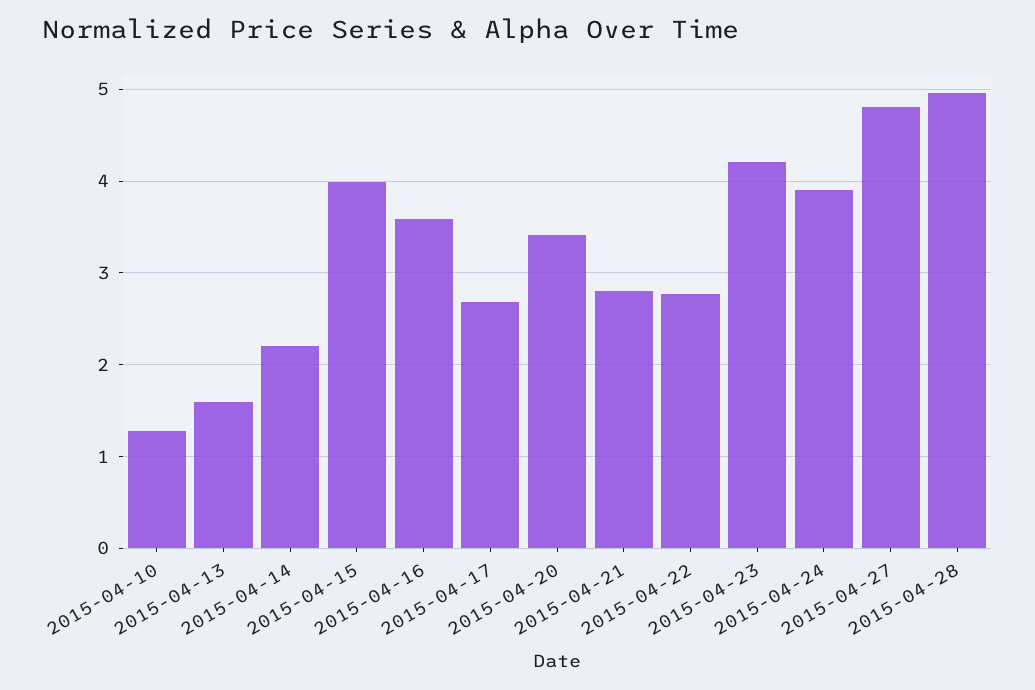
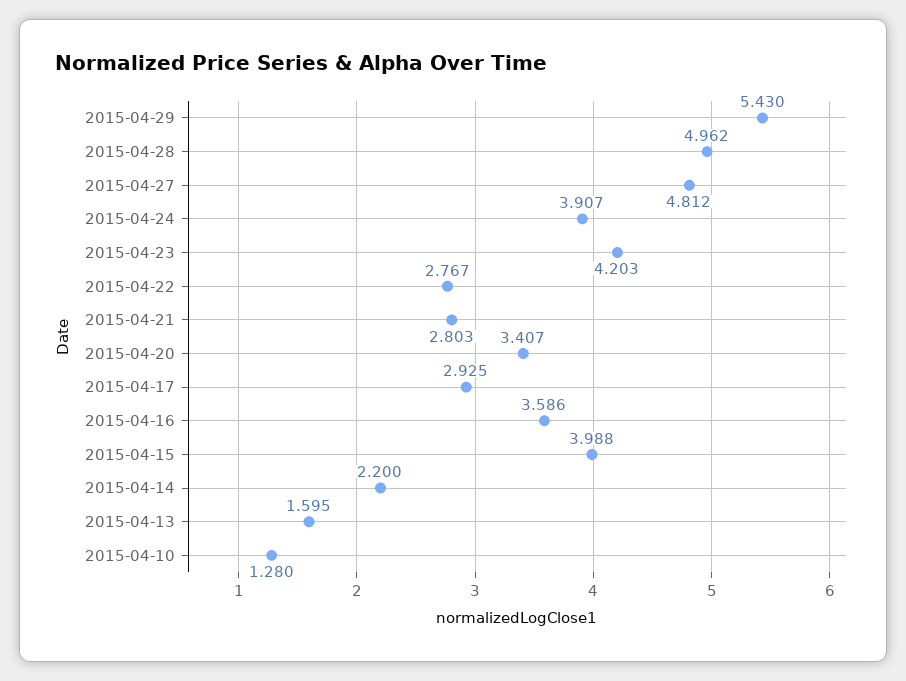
2015-04-17: 2.7 -> 2.925
2015-04-29: none -> 5.43

